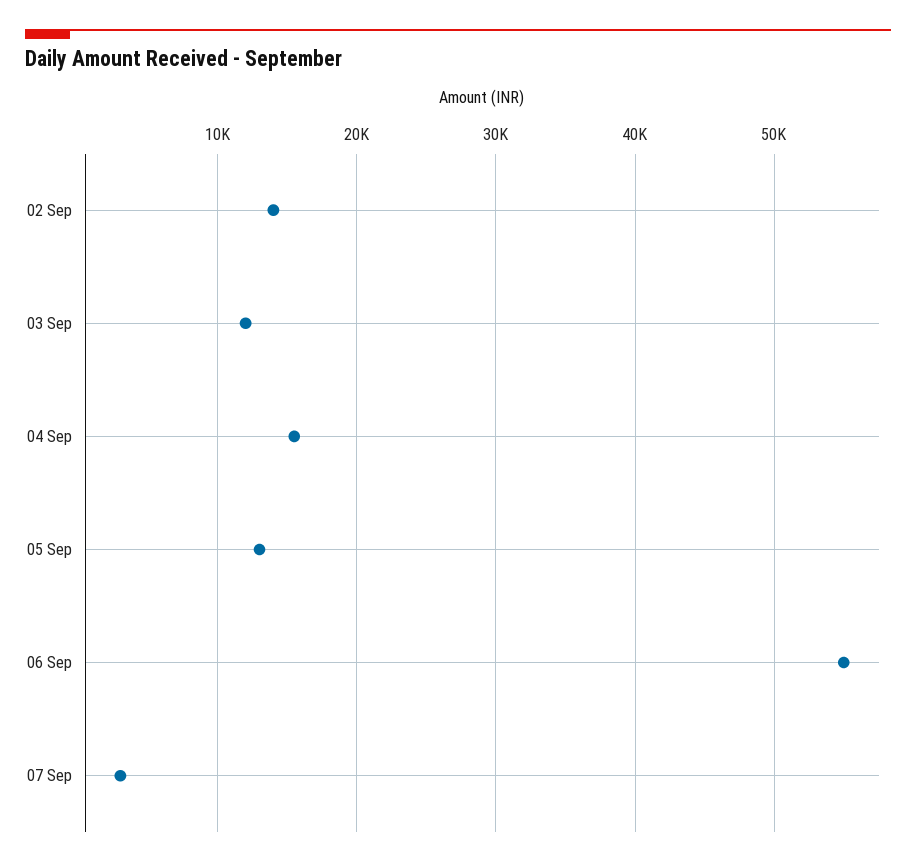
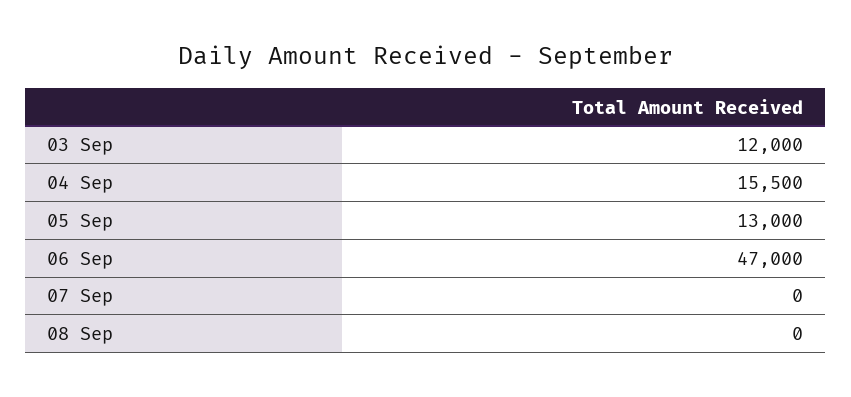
02 Sep: 14000 -> none
06 Sep: 55000 -> 47000
07 Sep: 3000 -> 0
08 Sep: none -> 0

